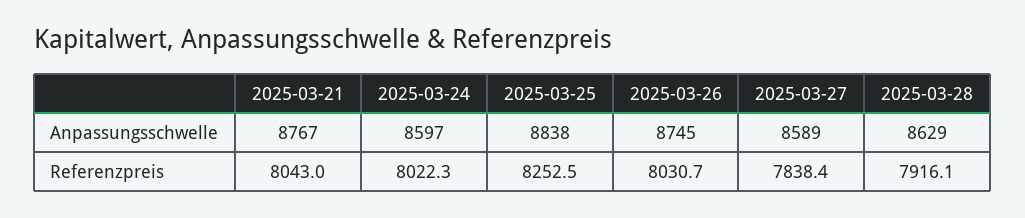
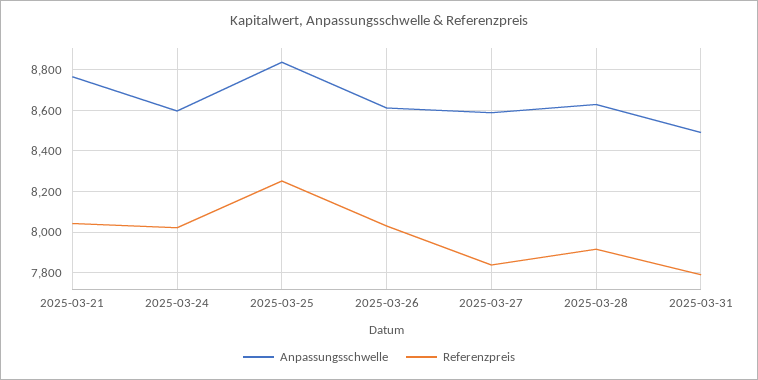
Anpassungsschwelle, 2025-03-26: 8745 -> 8600
Anpassungsschwelle, 2025-03-31: none -> 8500
Referenzpreis, 2025-03-31: none -> 7800

